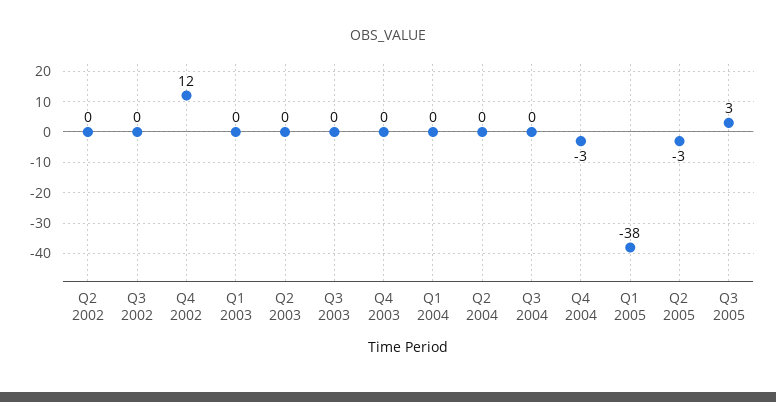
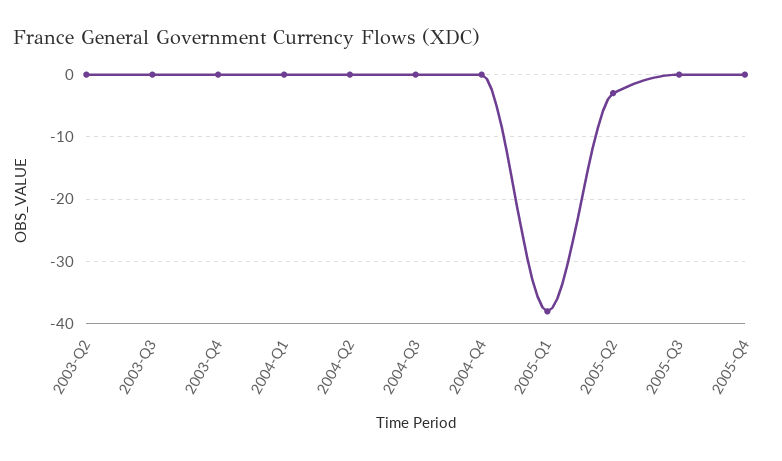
Q2 2002: 0 -> none
Q3 2002: 0 -> none
Q4 2002: 12 -> none
Q1 2003: 0 -> none
Q4 2004: -3 -> 0
Q3 2005: 3 -> 0
2005-Q4: none -> 0

